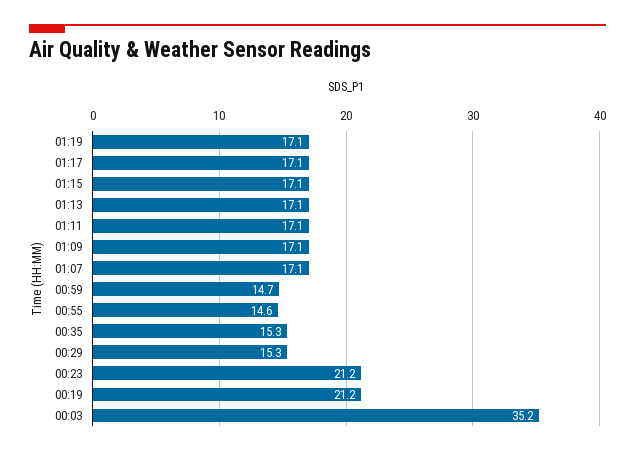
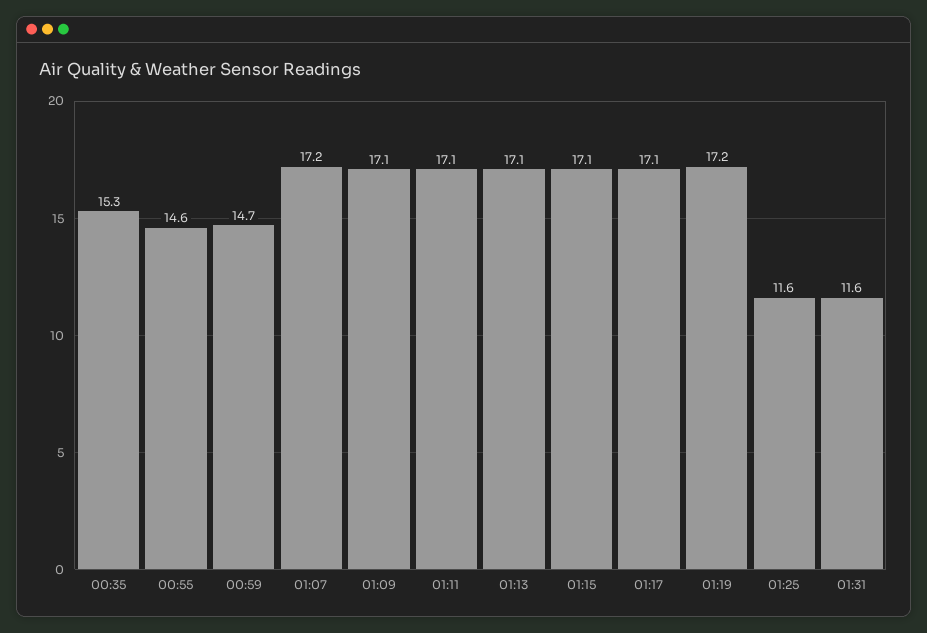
01:19: 17.1 -> 17.2
01:07: 17.1 -> 17.2
00:29: 15.3 -> none
00:23: 21.2 -> none
00:19: 21.2 -> none
00:03: 35.2 -> none
01:25: none -> 11.6
01:31: none -> 11.6

